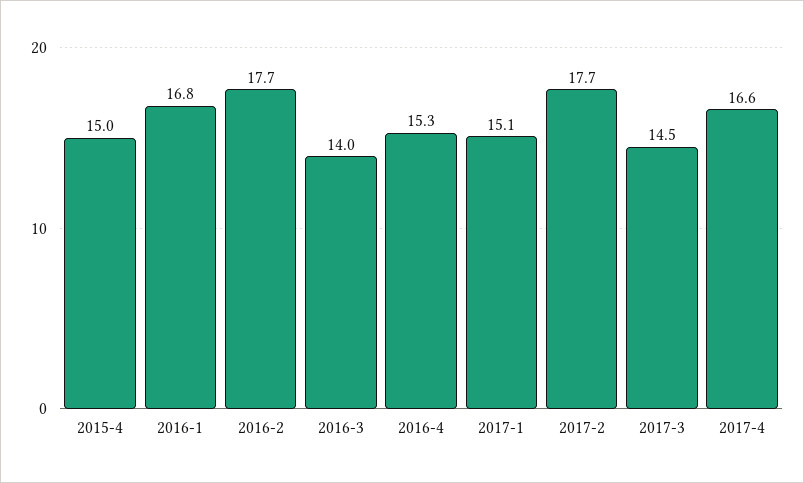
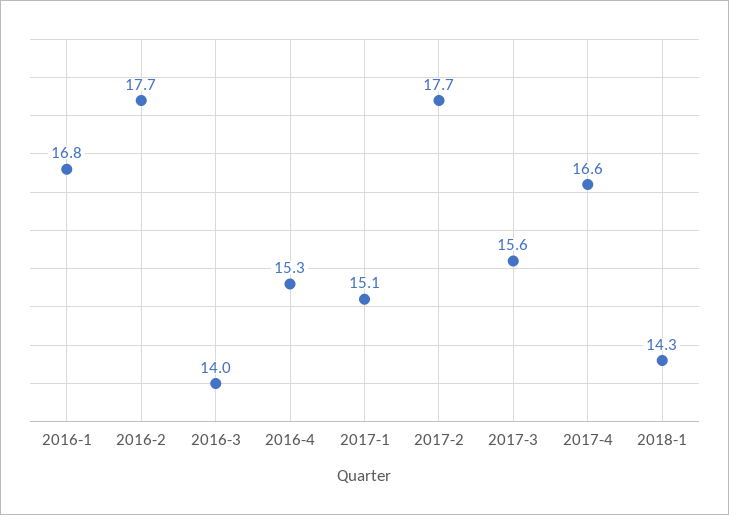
2015-4: 15 -> none
2017-3: 14.5 -> 15.6
2018-1: none -> 14.3

